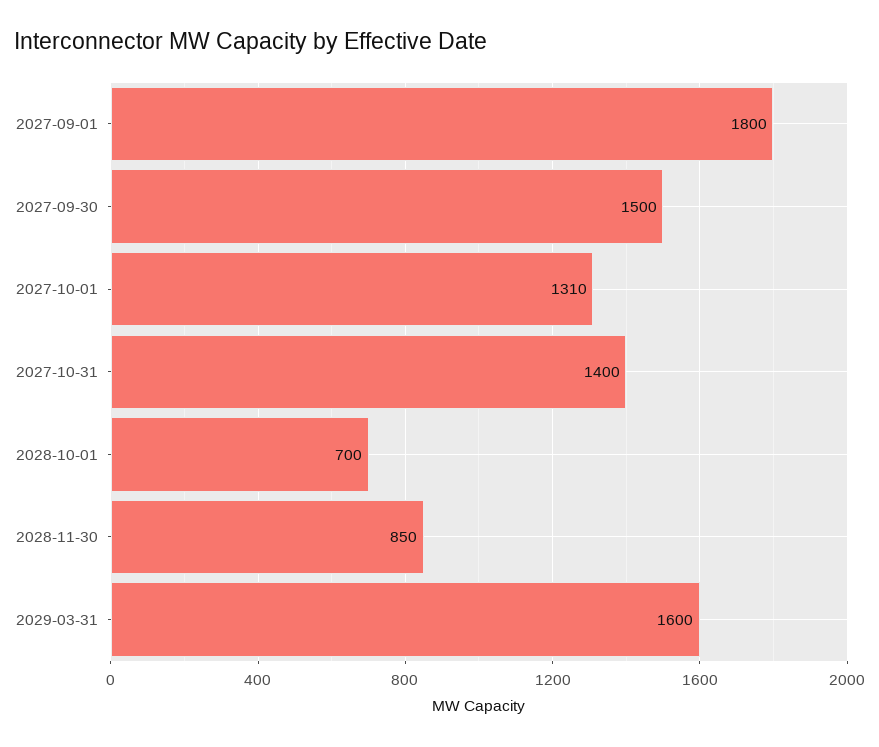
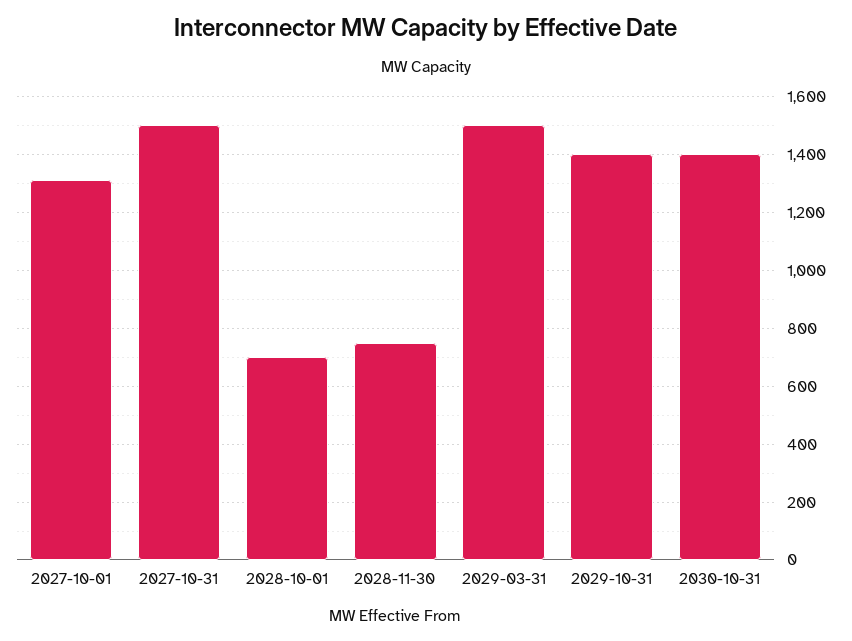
2027-09-01: 1800 -> none
2027-09-30: 1500 -> none
2027-10-31: 1400 -> 1500
2028-11-30: 850 -> 750
2029-03-31: 1600 -> 1500
2029-10-31: none -> 1400
2030-10-31: none -> 1400

